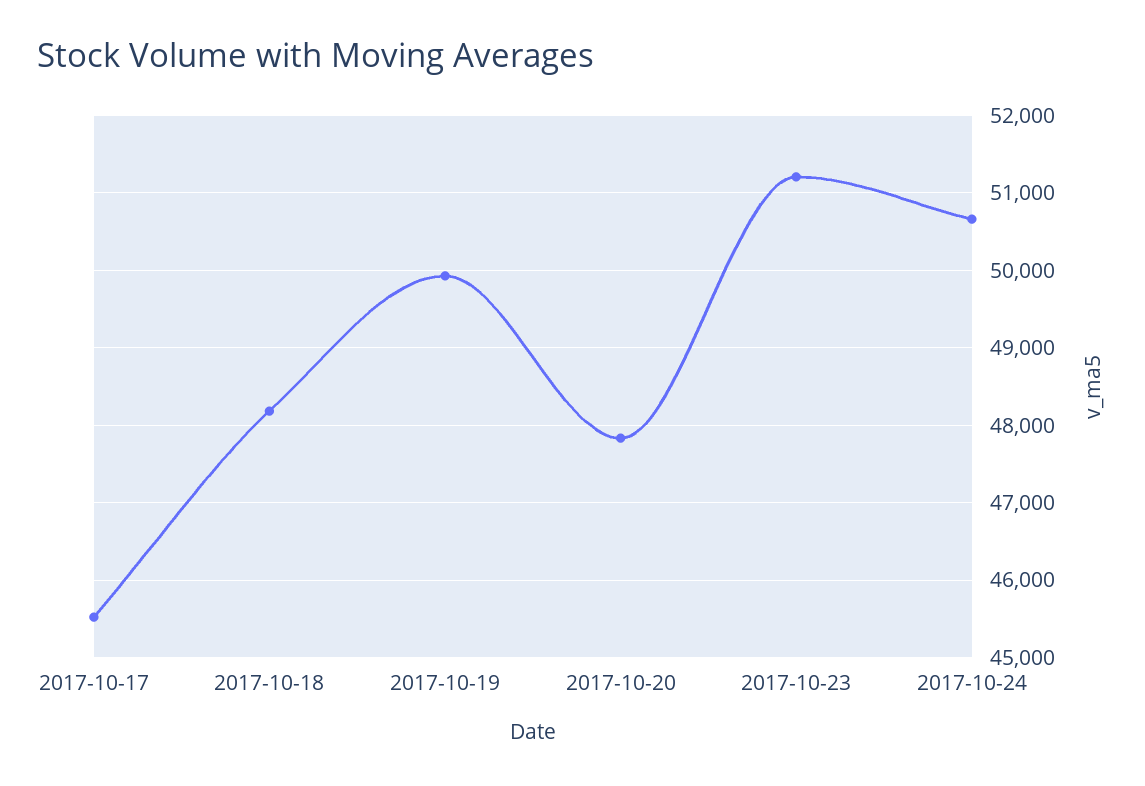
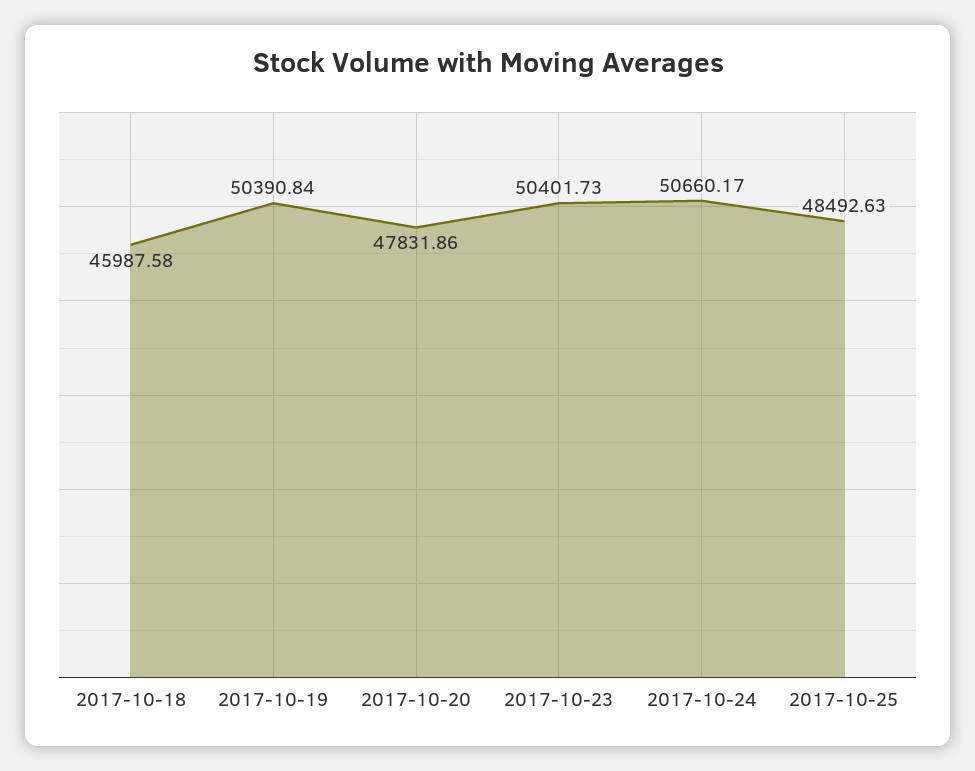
2017-10-17: 45500 -> none
2017-10-18: 48200 -> 45987.58
2017-10-19: 49900 -> 50390.84
2017-10-23: 51200 -> 50401.73
2017-10-25: none -> 48492.63

